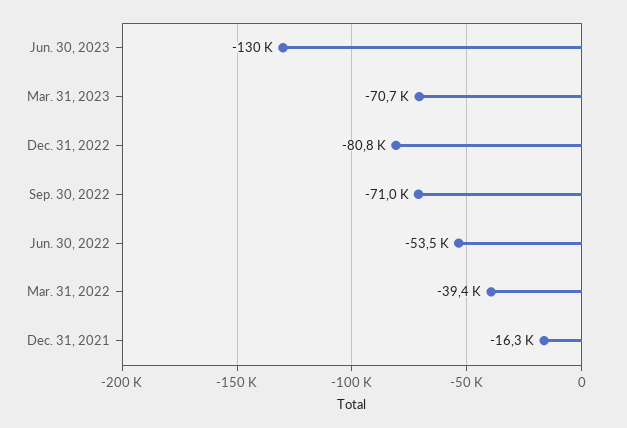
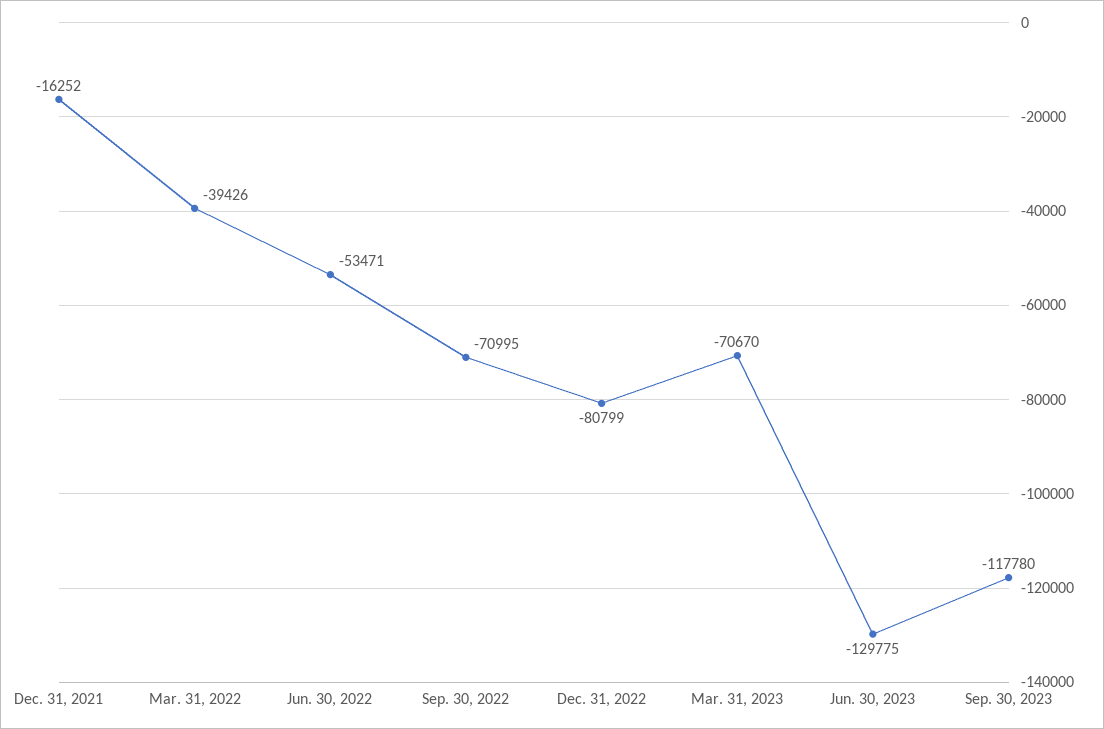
Sep. 30, 2023: none -> -117780

